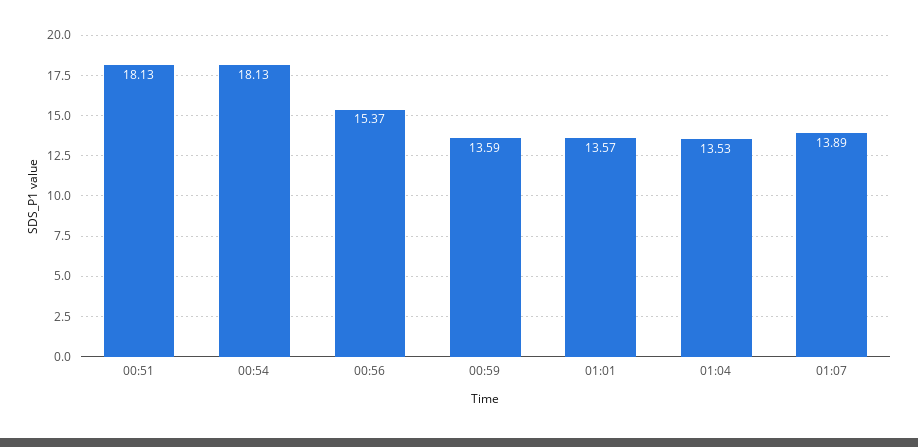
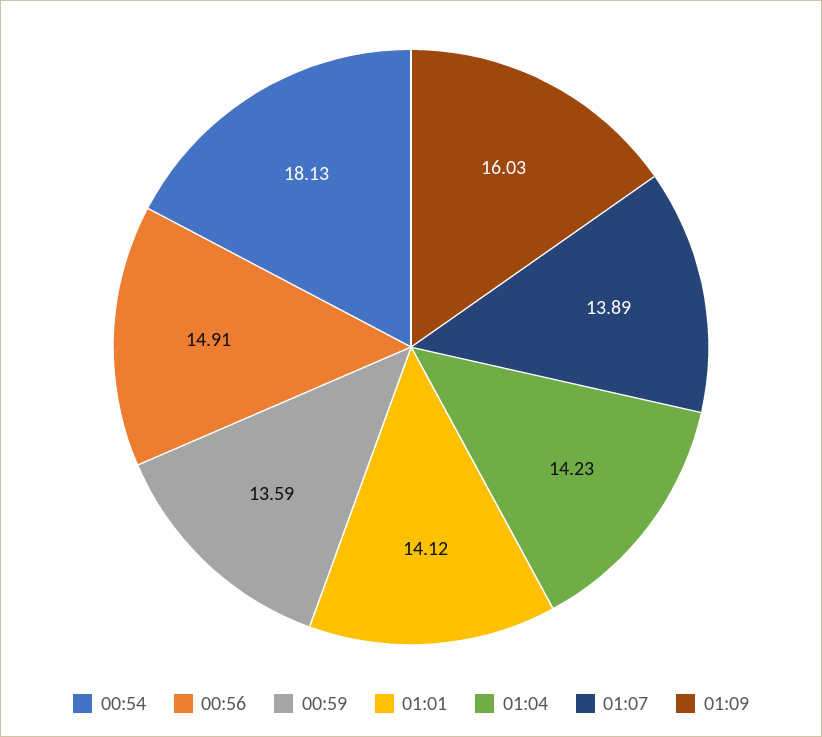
00:51: 18.13 -> none
00:56: 15.37 -> 14.91
01:01: 13.57 -> 14.12
01:04: 13.53 -> 14.23
01:09: none -> 16.03

